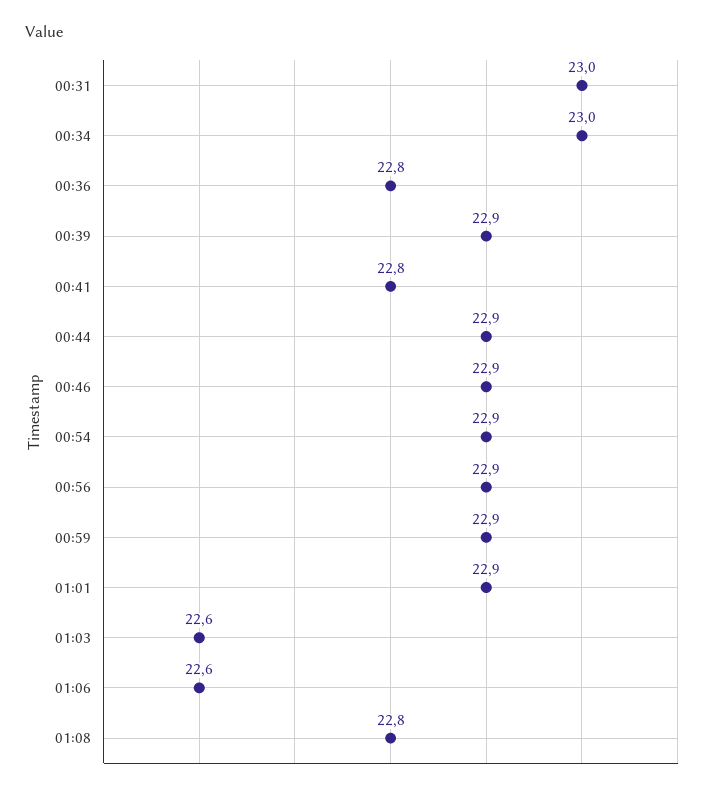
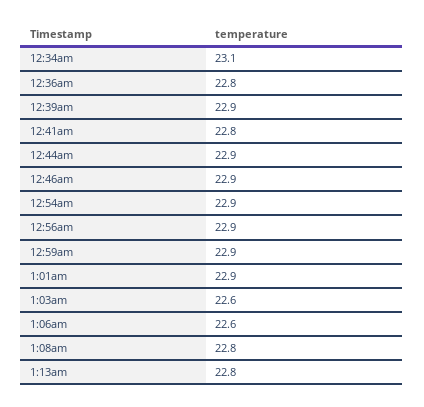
00:31: 23 -> none
00:34: 23 -> 23.1
1:13am: none -> 22.8

